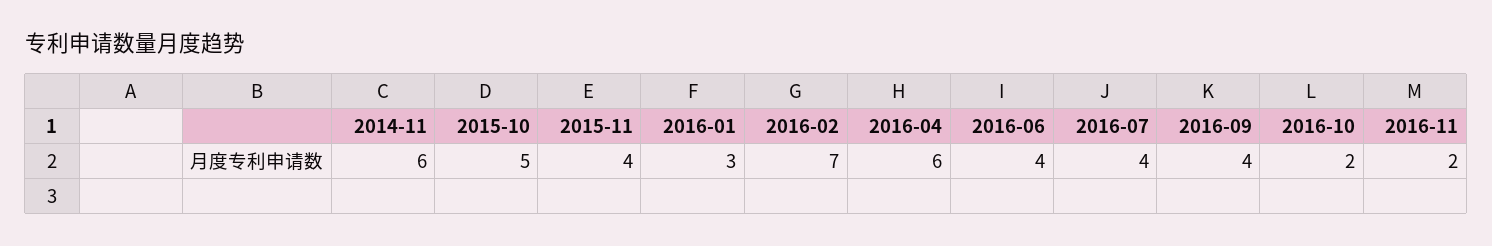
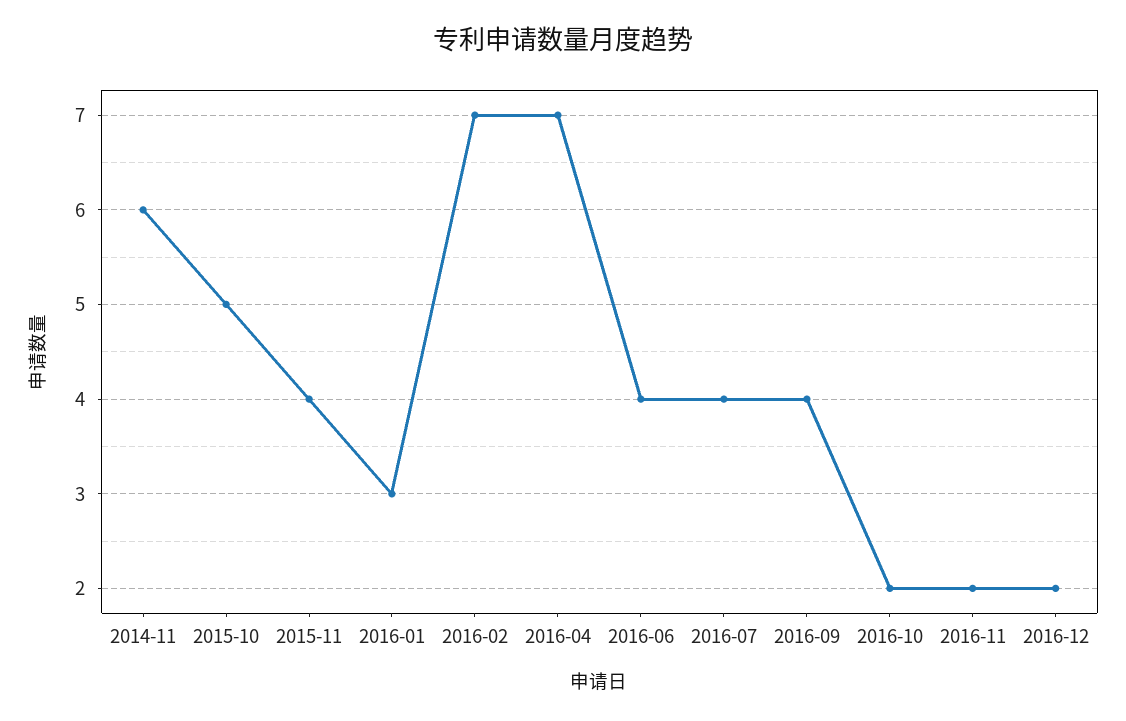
2016-04: 6 -> 7
2016-12: none -> 2

